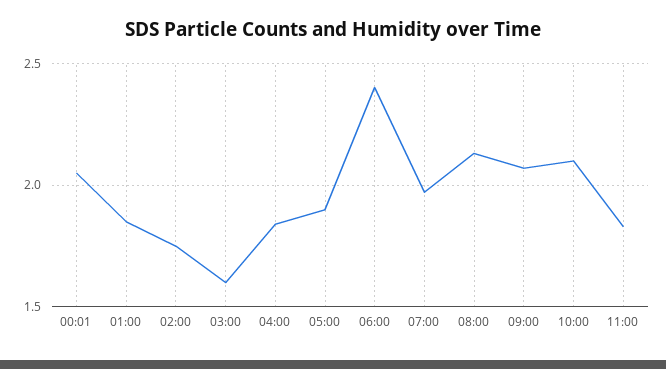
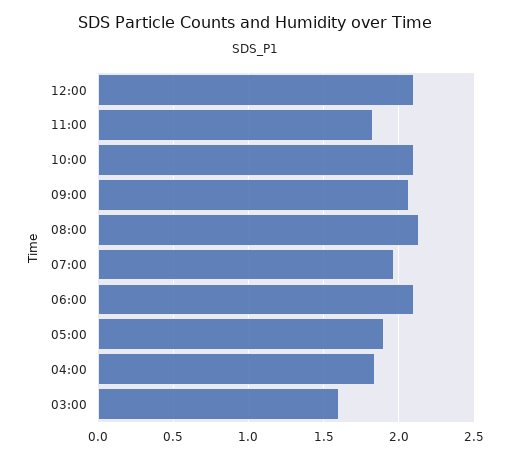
00:01: 2.05 -> none
01:00: 1.85 -> none
02:00: 1.75 -> none
06:00: 2.4 -> 2.1
12:00: none -> 2.1

